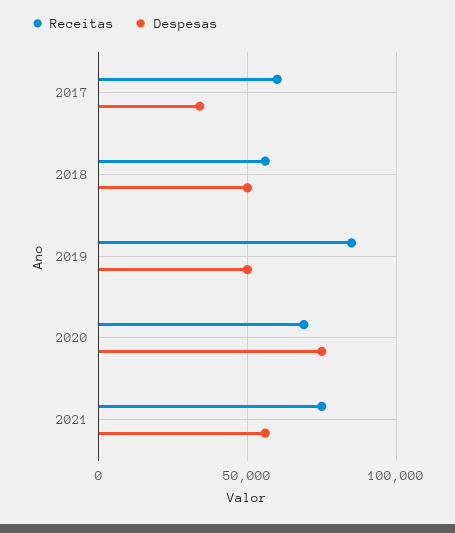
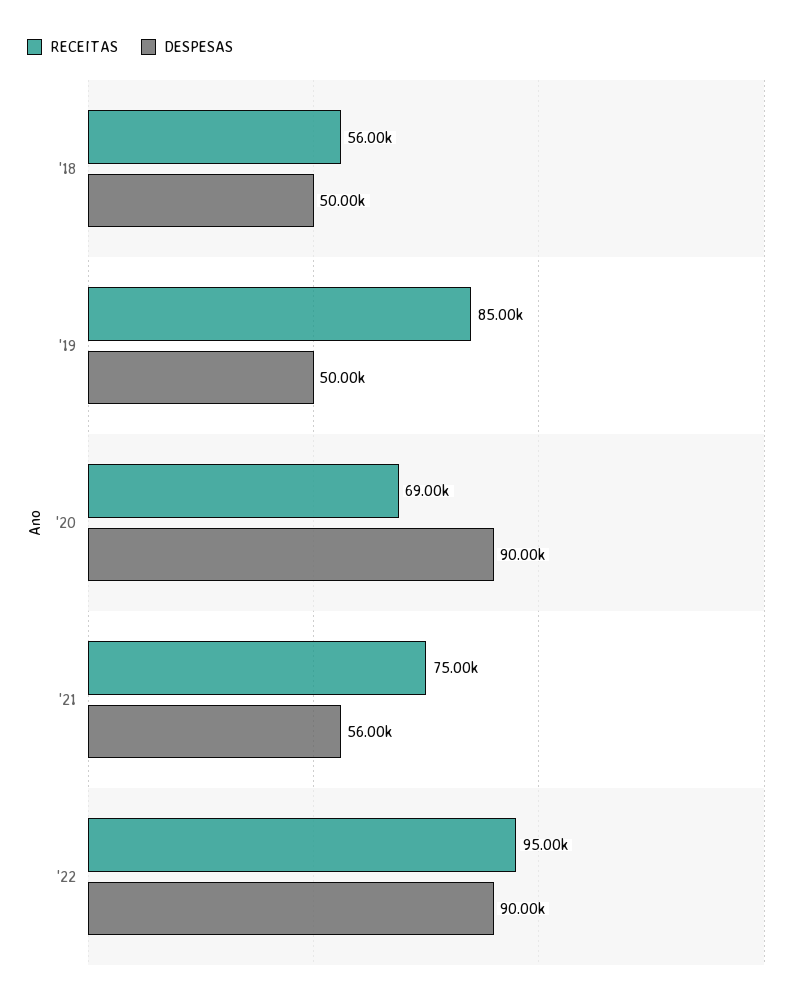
Receitas, 2017: 60000 -> none
Despesas, 2017: 35000 -> none
Despesas, 2020: 75000 -> 90000
Receitas, '22: none -> 95000
Despesas, '22: none -> 90000

